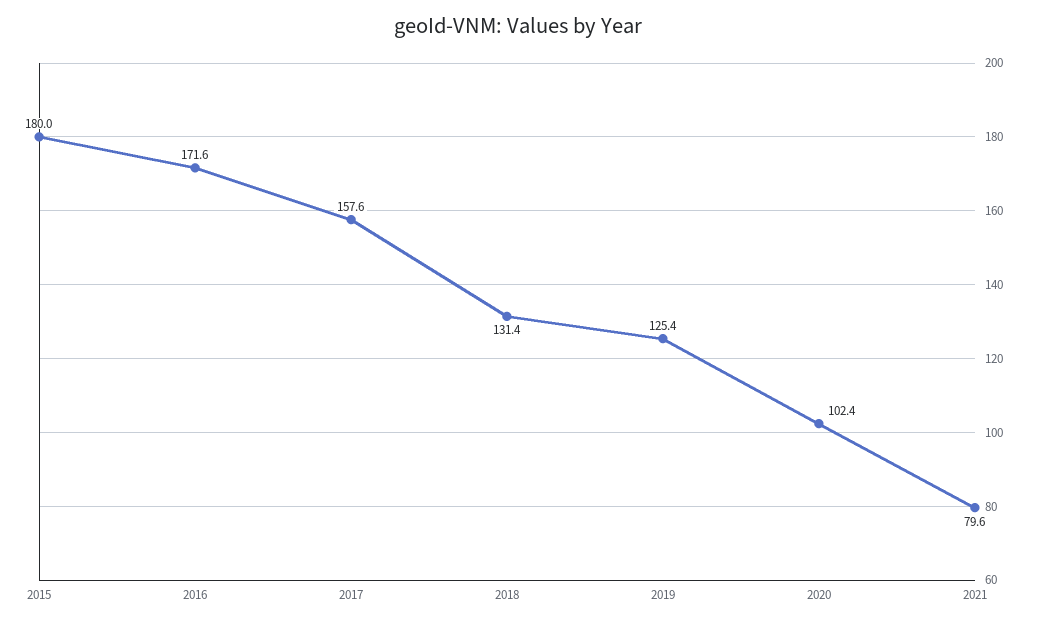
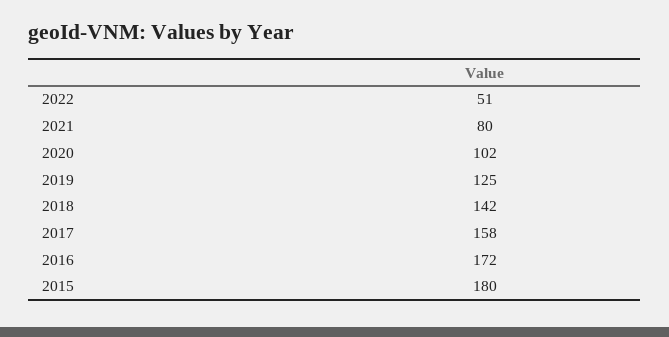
2018: 131.4 -> 142
2022: none -> 51

